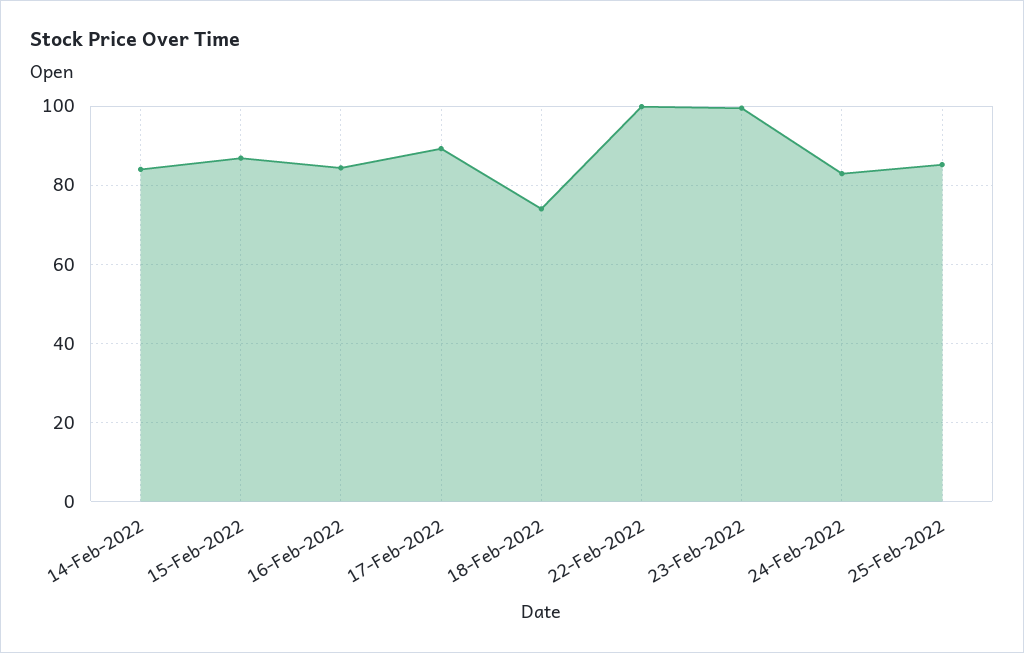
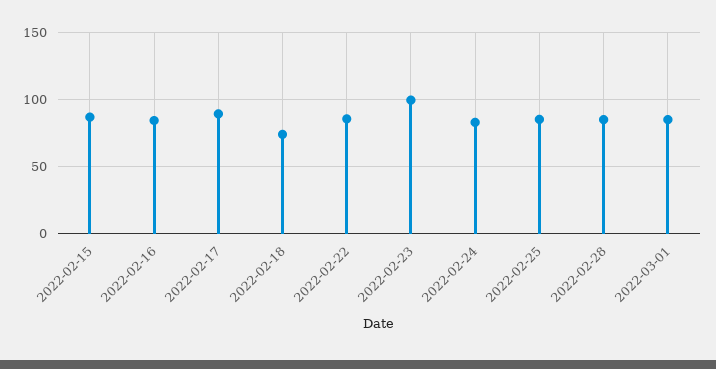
14-Feb-2022: 84 -> none
22-Feb-2022: 100 -> 85
2022-02-28: none -> 85
2022-03-01: none -> 85

